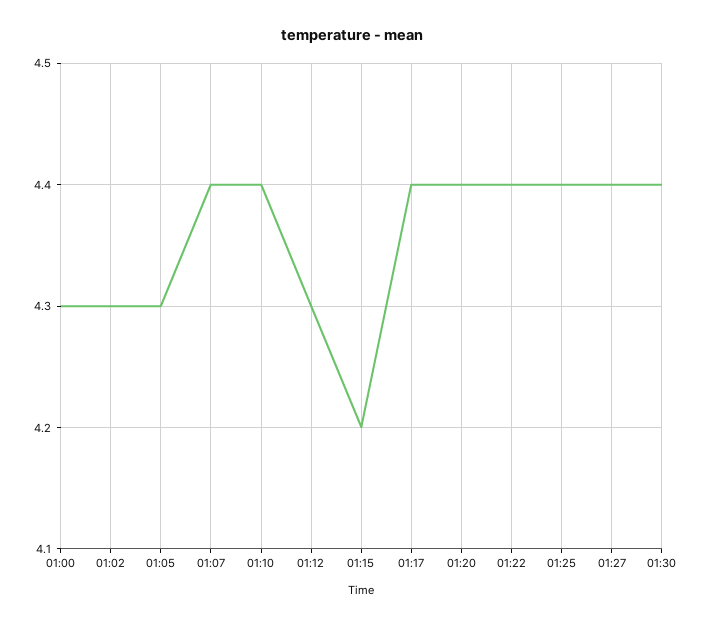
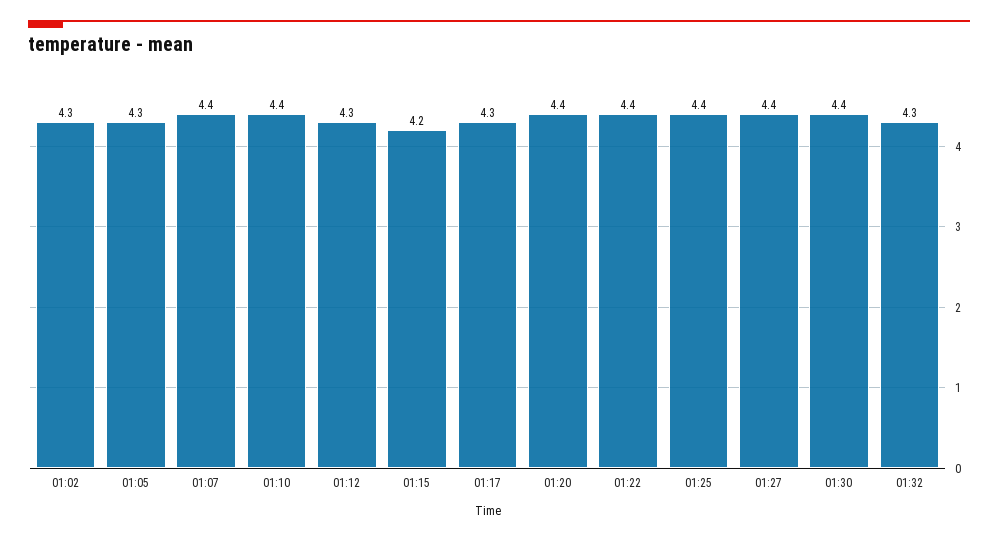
01:00: 4.3 -> none
01:17: 4.4 -> 4.3
01:32: none -> 4.3

